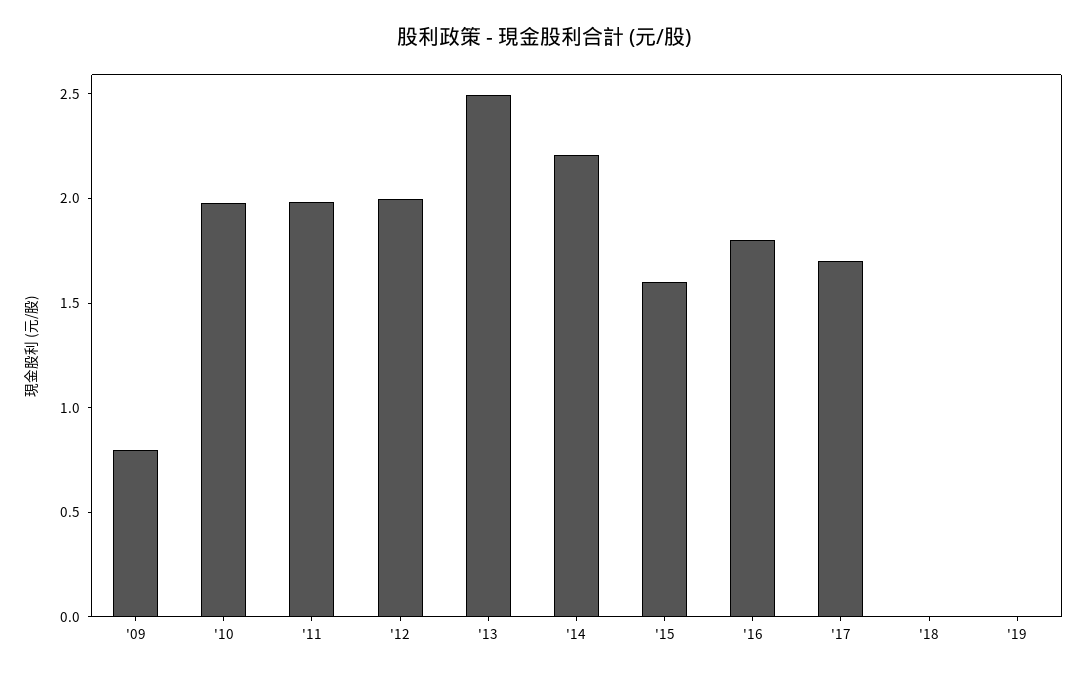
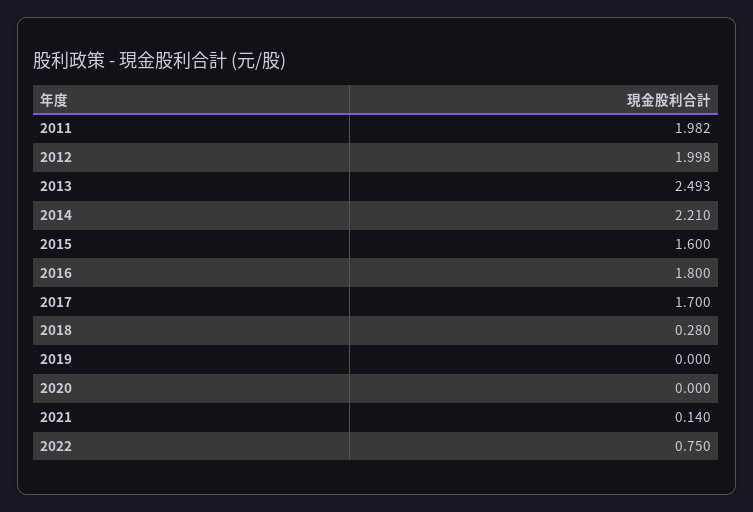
'09: 0.8 -> none
'10: 2 -> none
'18: 0 -> 0.28
2020: none -> 0
2021: none -> 0.14
2022: none -> 0.75

